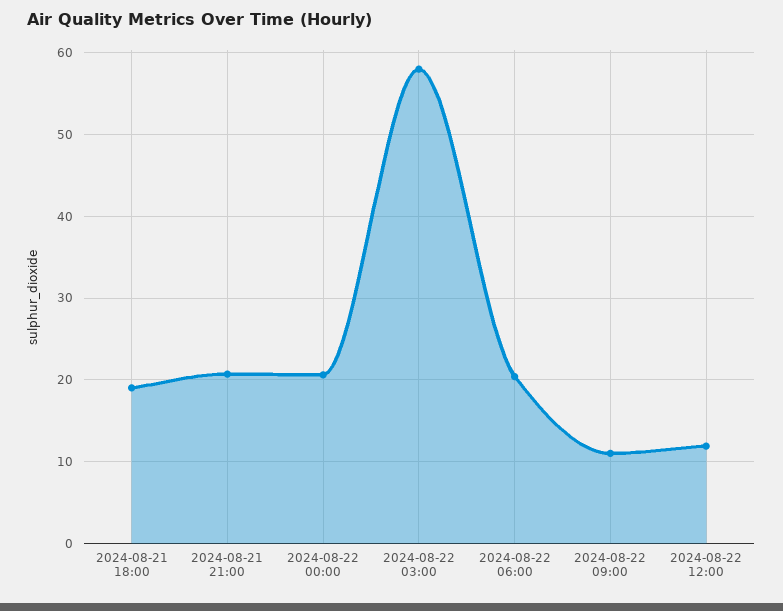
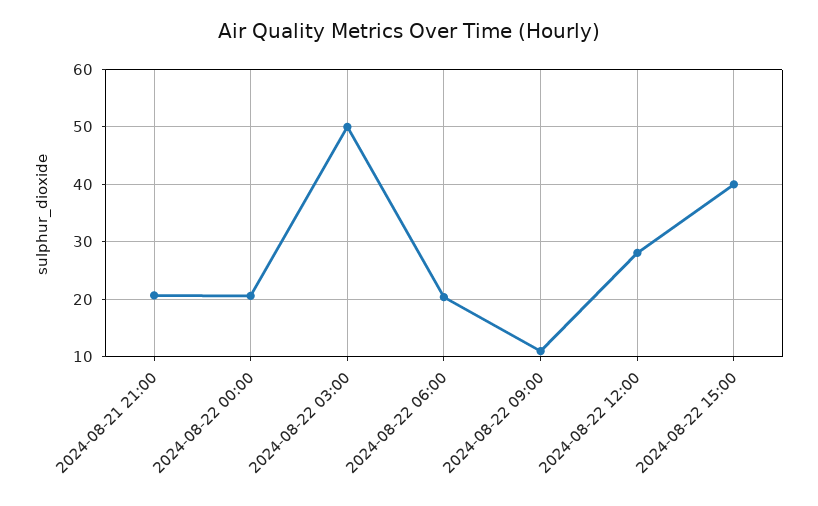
2024-08-21 18:00: 19 -> none
2024-08-22 03:00: 58 -> 50
2024-08-22 12:00: 12 -> 28
2024-08-22 15:00: none -> 40

